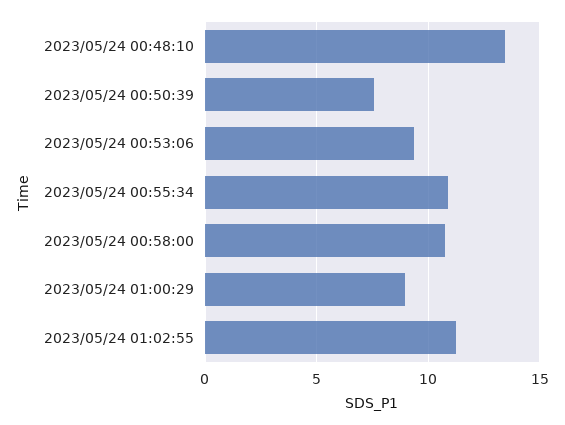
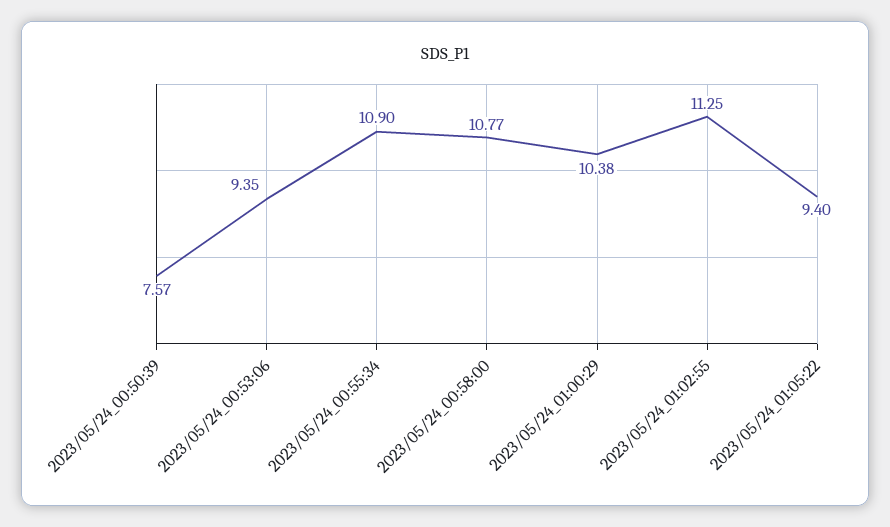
2023/05/24 00:48:10: 13.5 -> none
2023/05/24 01:00:29: 9 -> 10.38
2023/05/24_01:05:22: none -> 9.4

